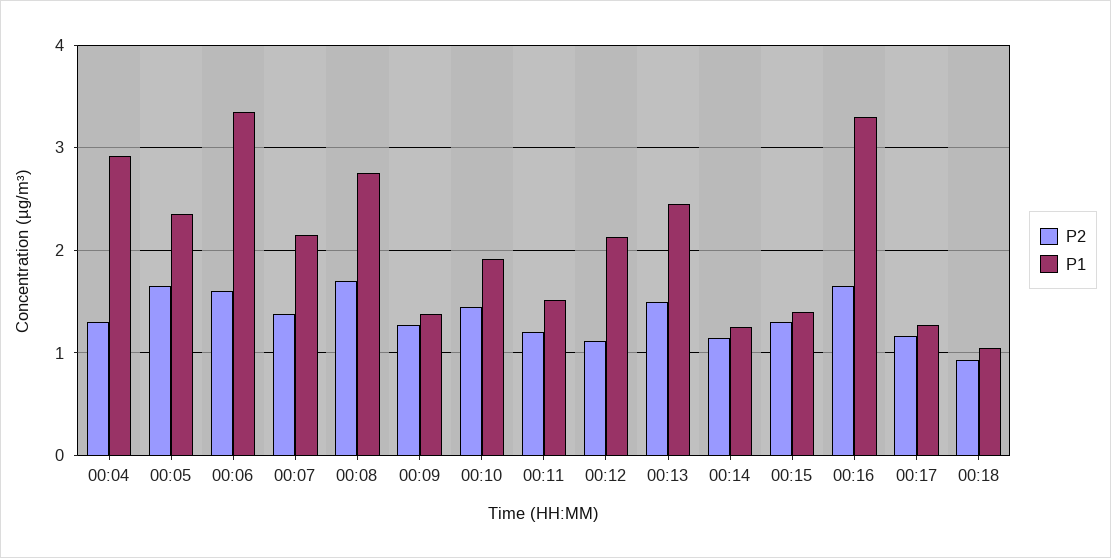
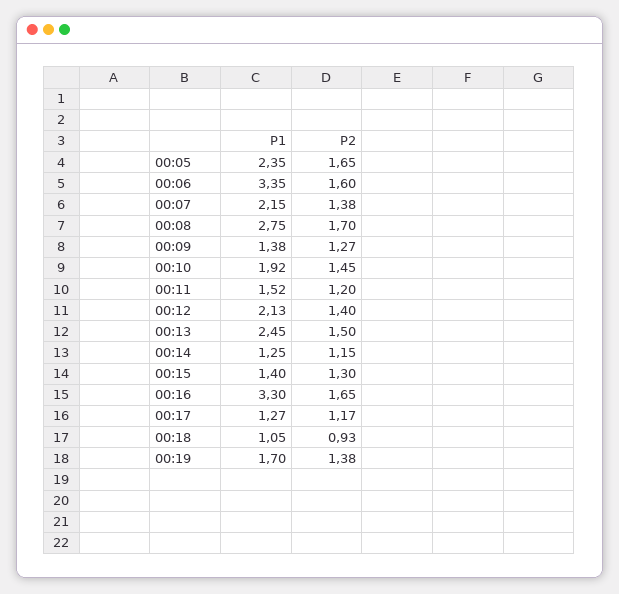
P2, 00:04: 1.3 -> none
P1, 00:04: 2.9 -> none
P2, 00:12: 1.1 -> 1.4
P1, 00:19: none -> 1.7
P2, 00:19: none -> 1.38

